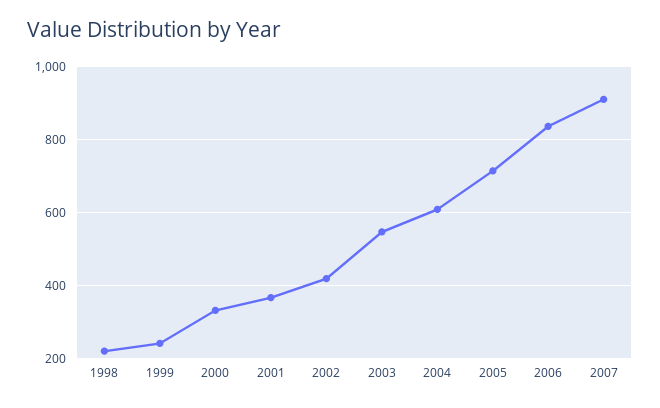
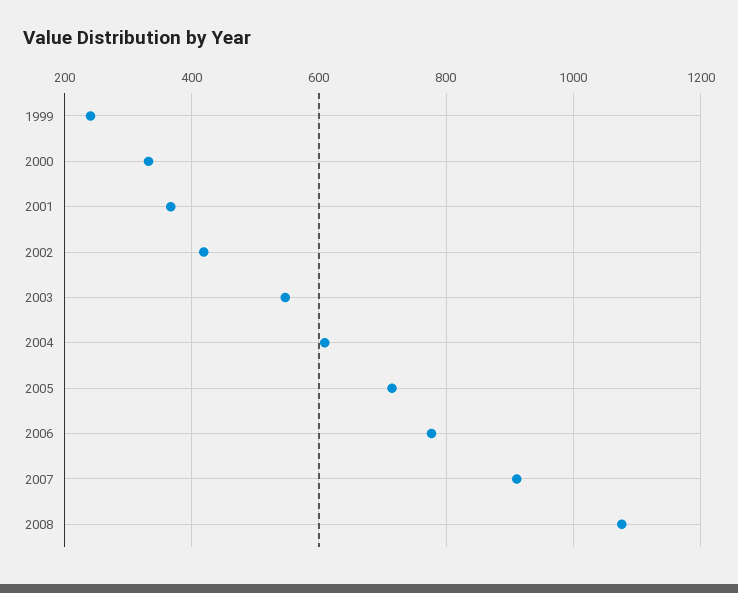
1998: 220 -> none
2006: 840 -> 780
2008: none -> 1080

